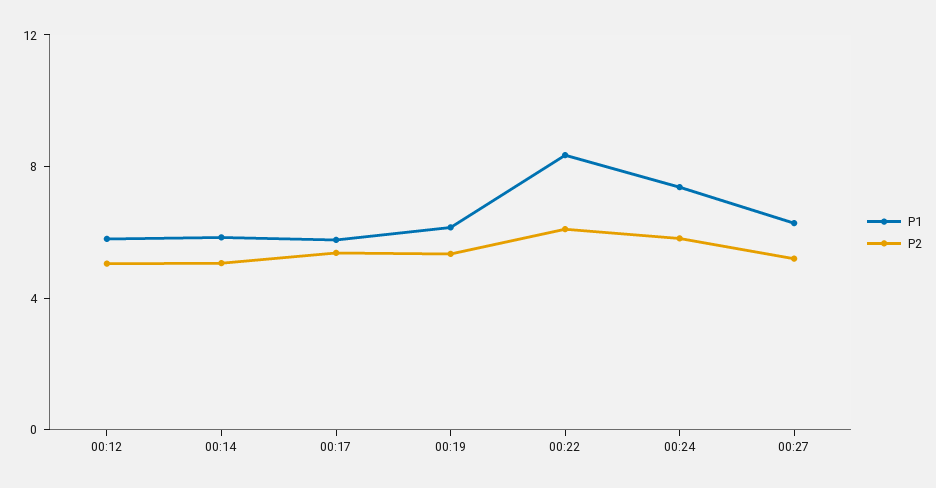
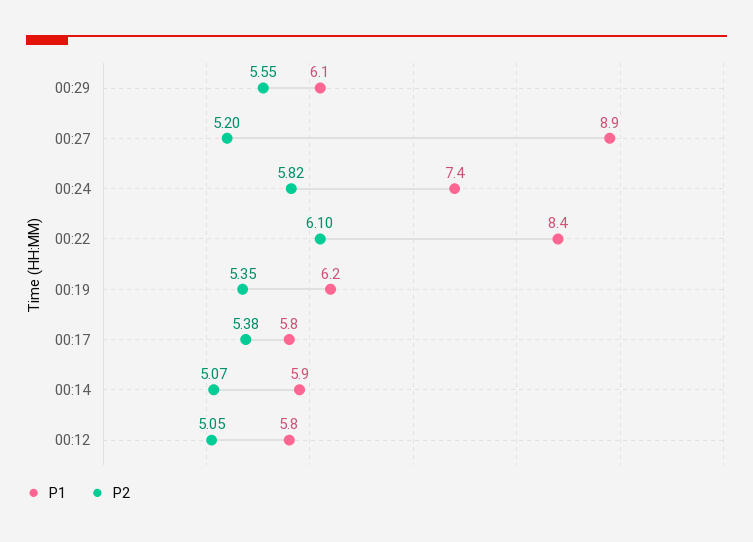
P1, 00:27: 6 -> 8.9
P1, 00:29: none -> 6.1
P2, 00:29: none -> 5.55

